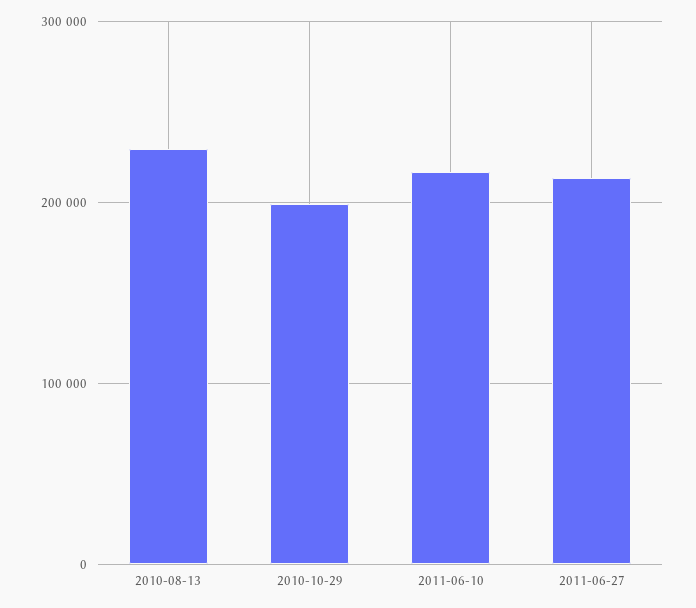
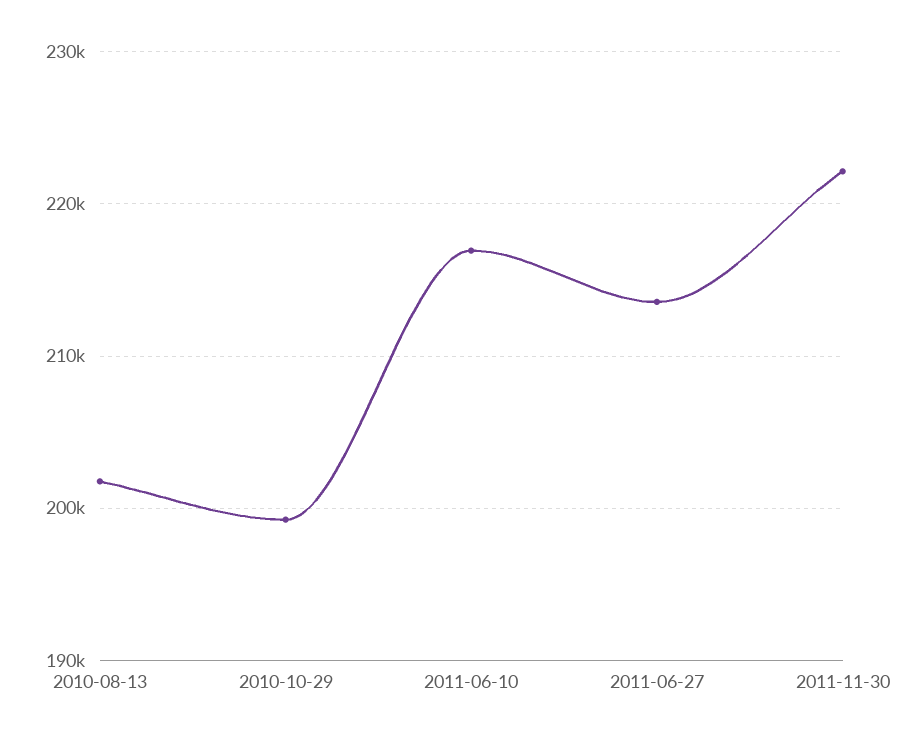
2010-08-13: 230000 -> 202000
2011-11-30: none -> 222000

